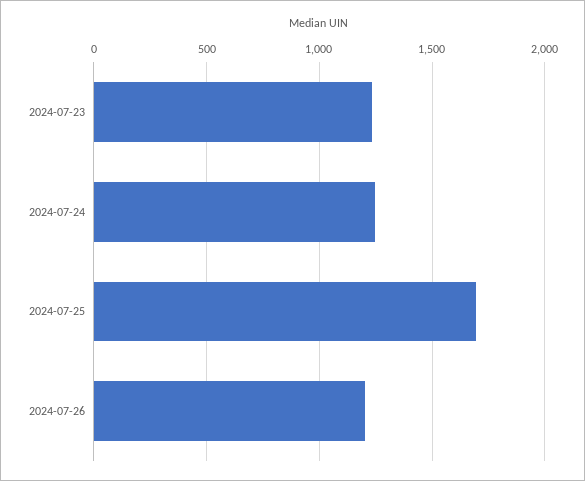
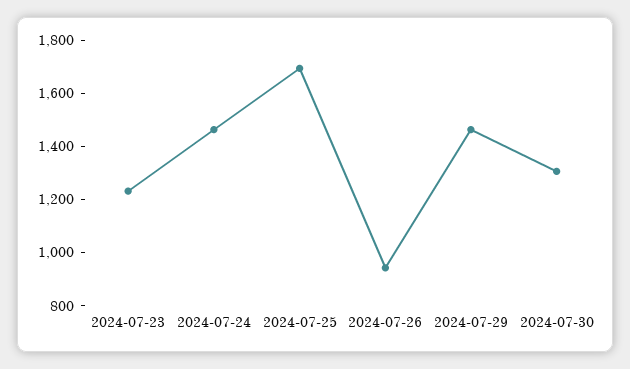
2024-07-24: 1250 -> 1450
2024-07-26: 1200 -> 950
2024-07-29: none -> 1450
2024-07-30: none -> 1300

